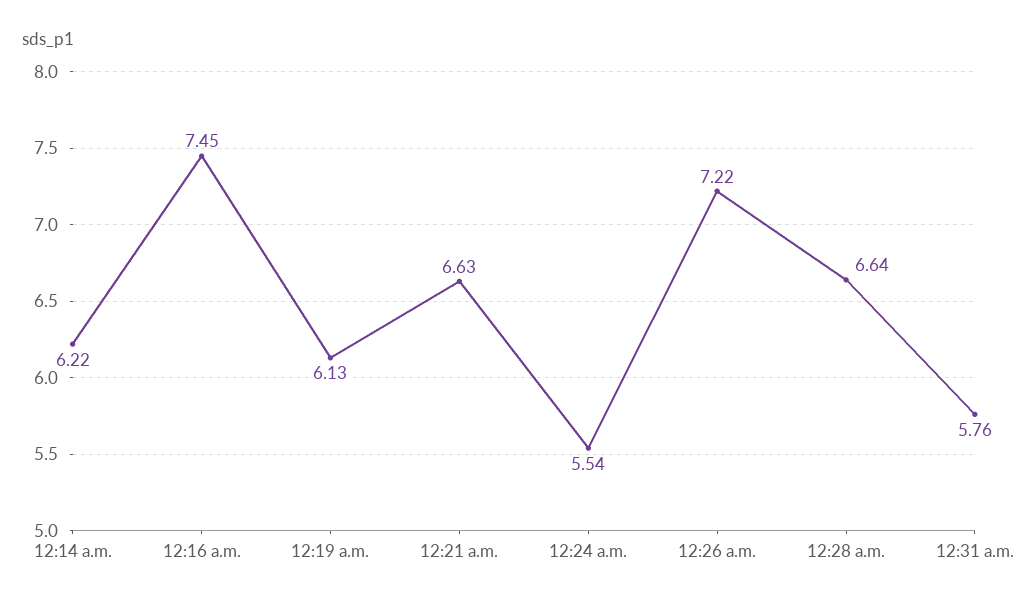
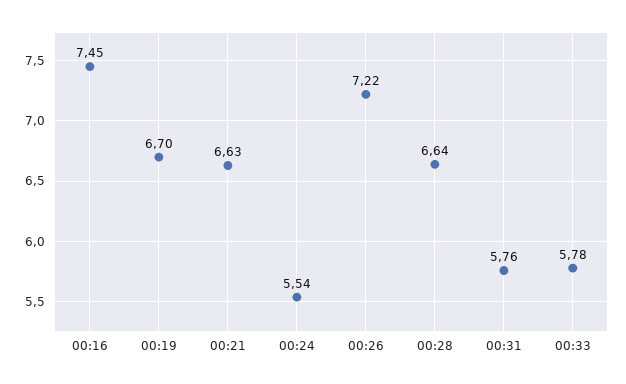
12:14 a.m.: 6.22 -> none
12:19 a.m.: 6.13 -> 6.7
00:33: none -> 5.78

